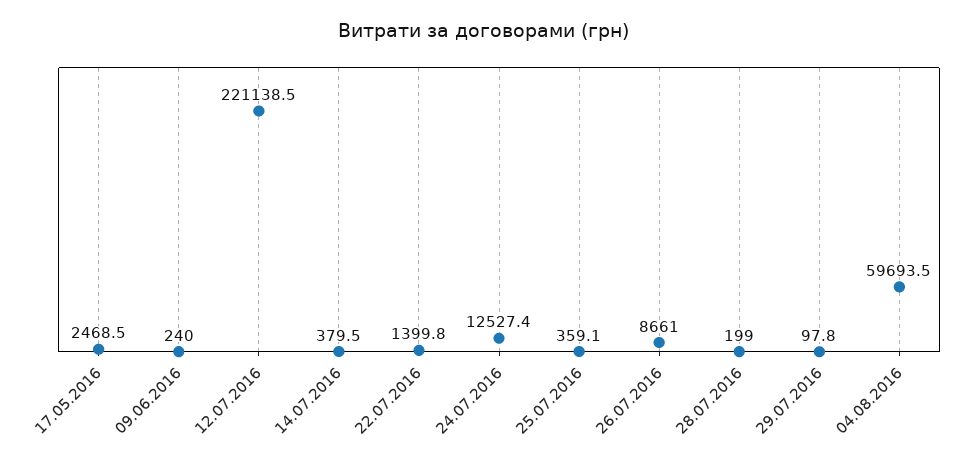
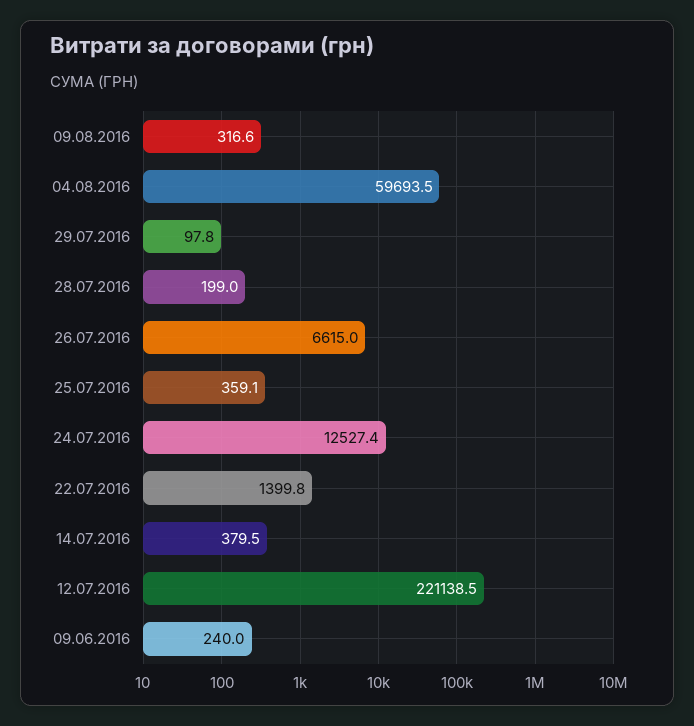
17.05.2016: 2468.5 -> none
26.07.2016: 8661 -> 6615
09.08.2016: none -> 316.6

